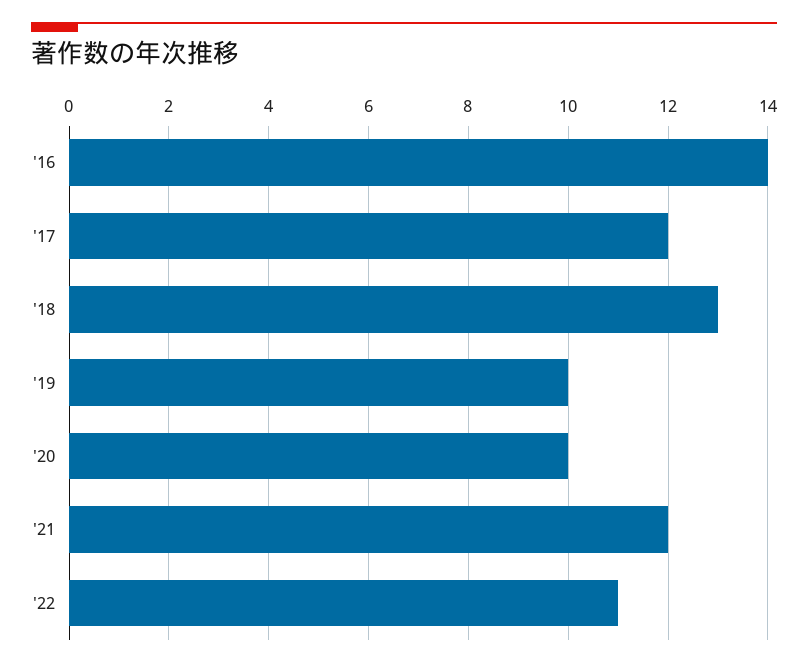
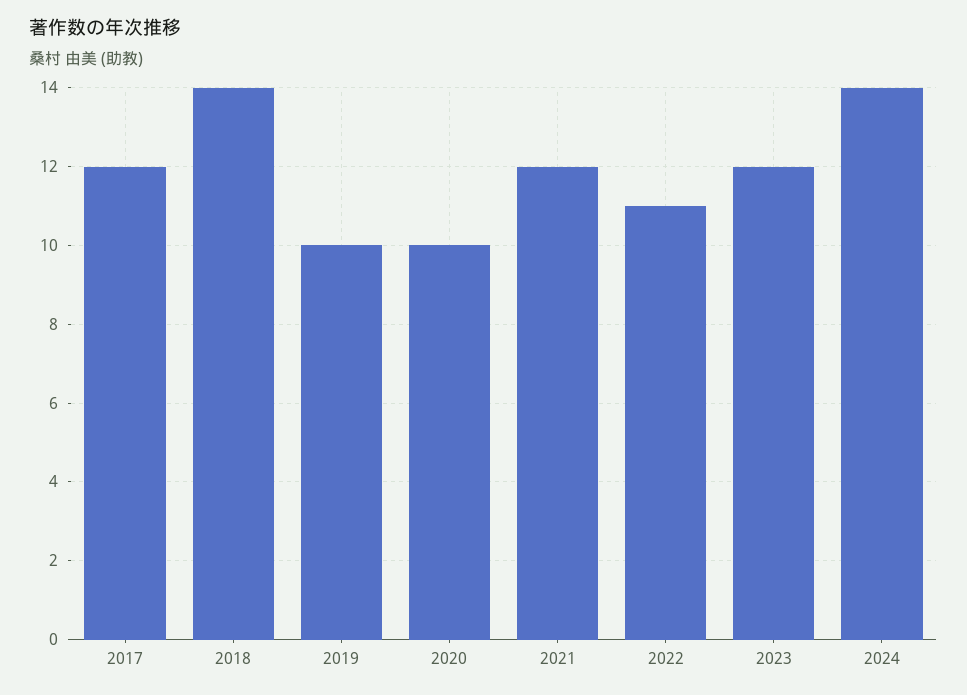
'16: 14 -> none
'18: 13 -> 14
2023: none -> 12
2024: none -> 14

